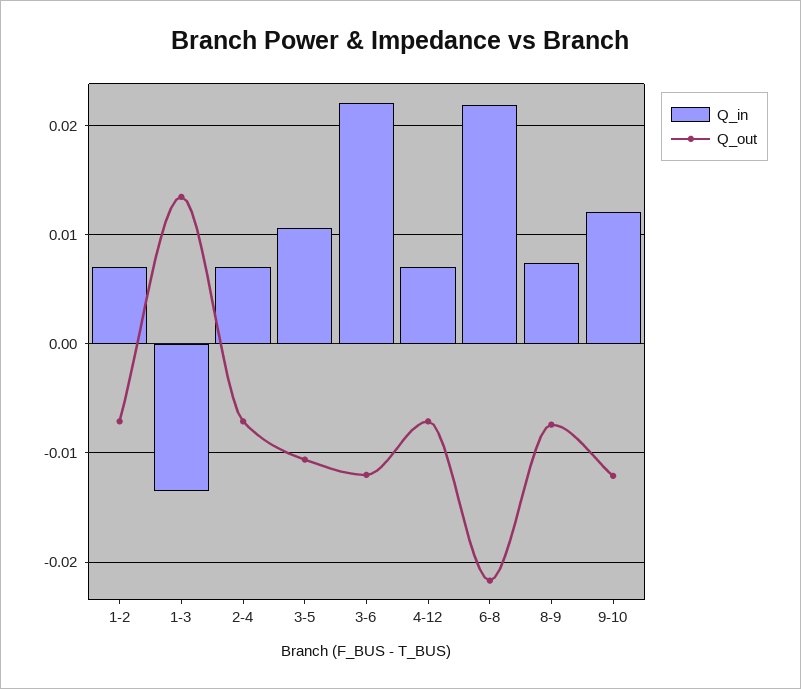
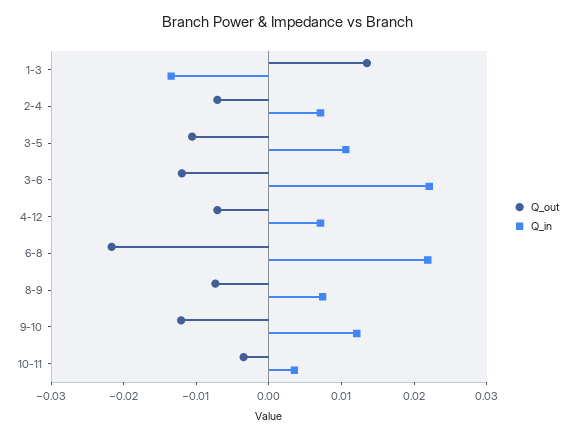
Q_in, 1-2: 0.007 -> none
Q_out, 1-2: -0.007 -> none
Q_out, 10-11: none -> -0.004
Q_in, 10-11: none -> 0.004

